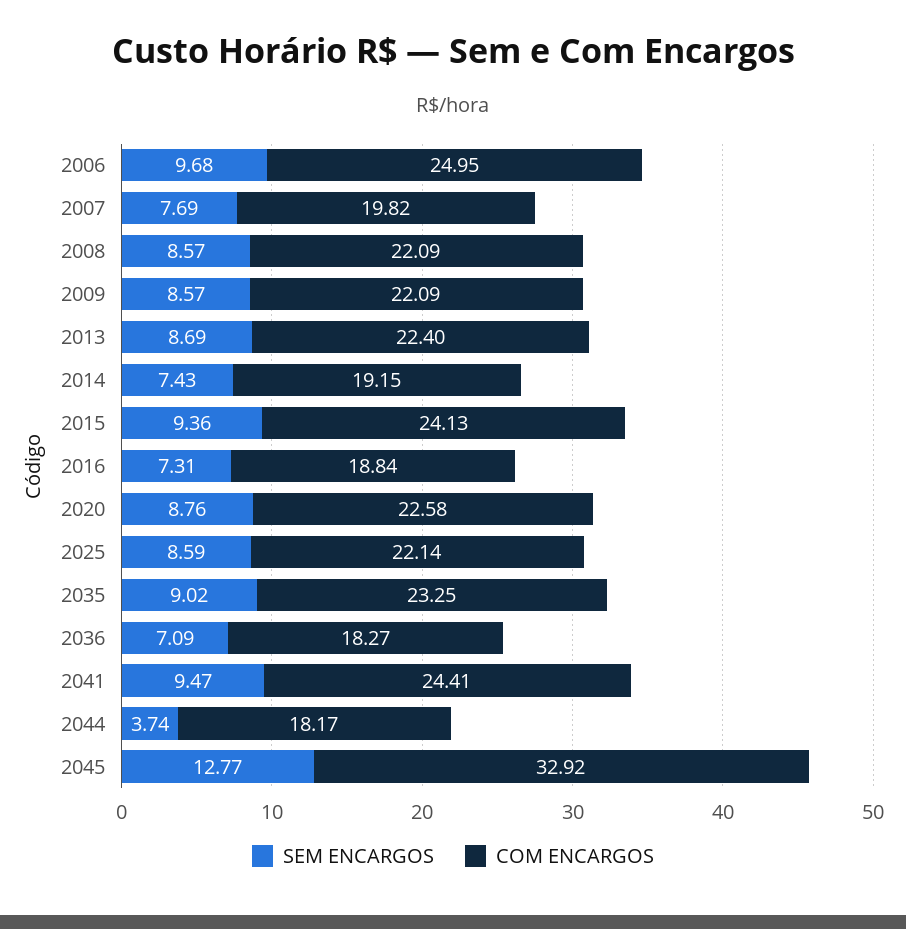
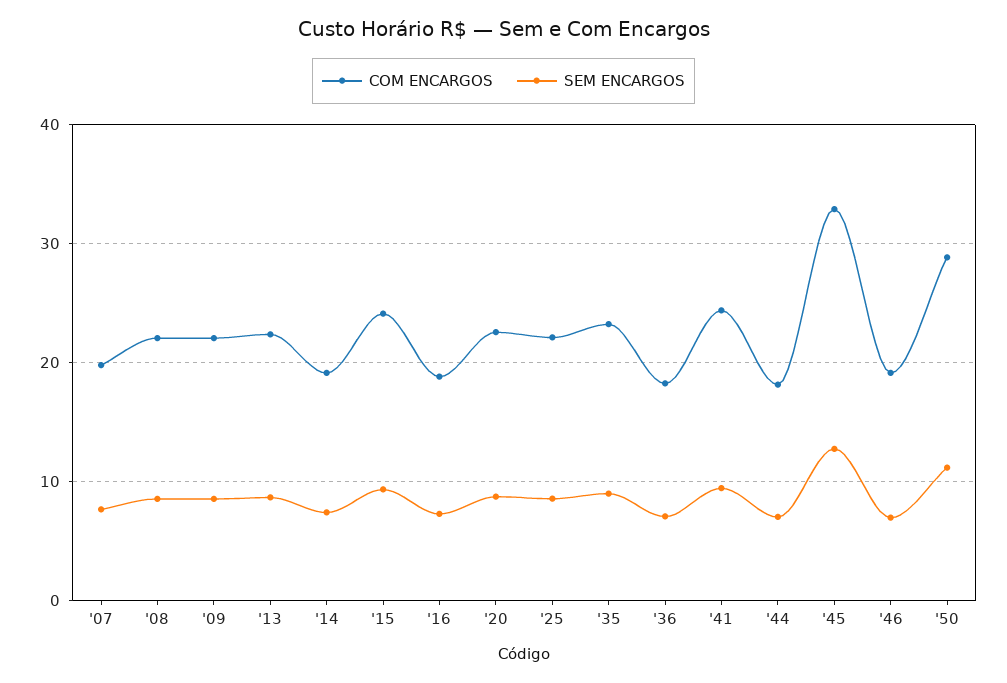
SEM ENCARGOS, 2006: 9.68 -> none
COM ENCARGOS, 2006: 24.95 -> none
SEM ENCARGOS, 2044: 3.74 -> 7
COM ENCARGOS, '46: none -> 19
SEM ENCARGOS, '46: none -> 7
COM ENCARGOS, '50: none -> 29
SEM ENCARGOS, '50: none -> 11

